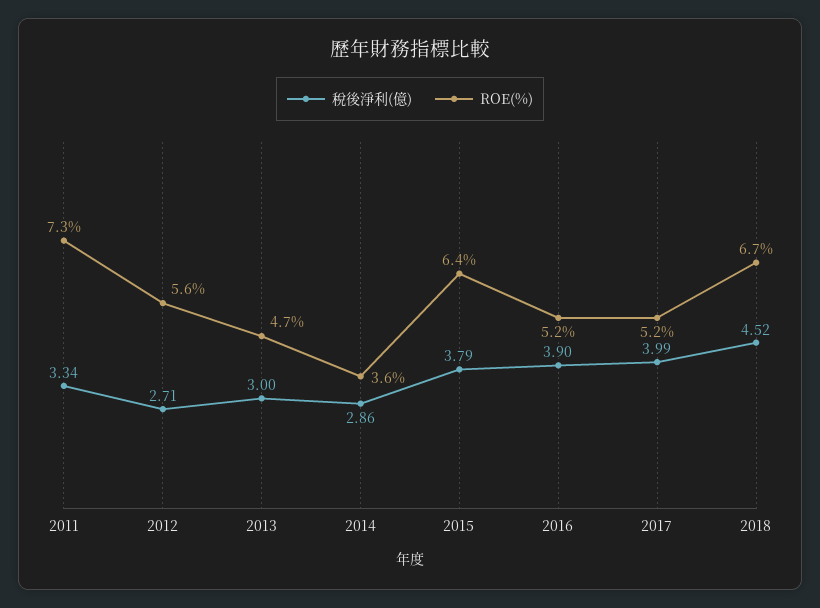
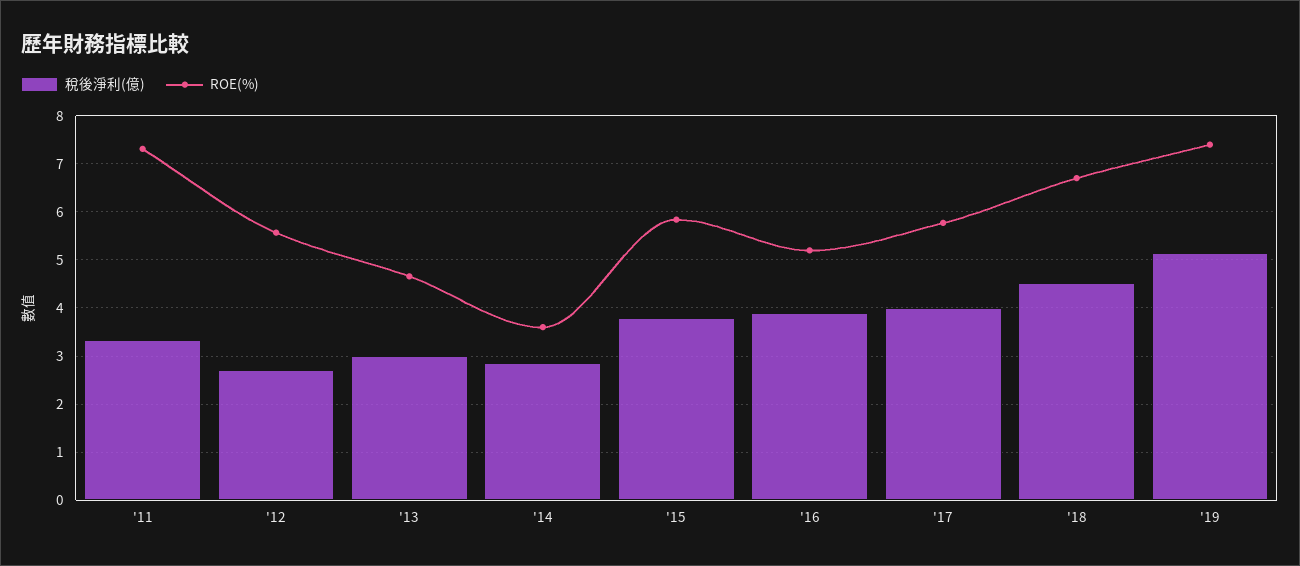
ROE(%), 2015: 6.4 -> 5.8
ROE(%), 2017: 5.2 -> 5.8
稅後淨利(億), '19: none -> 5.2
ROE(%), '19: none -> 7.4

